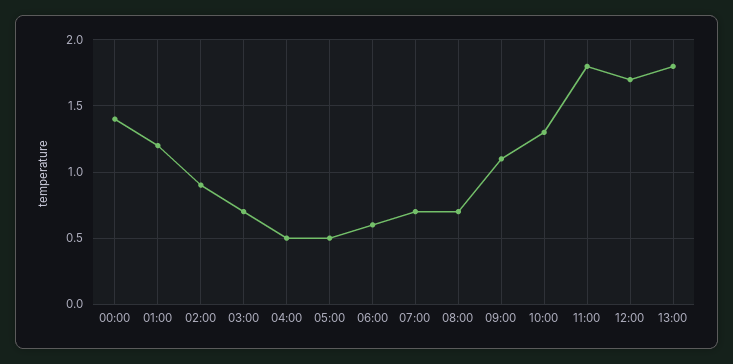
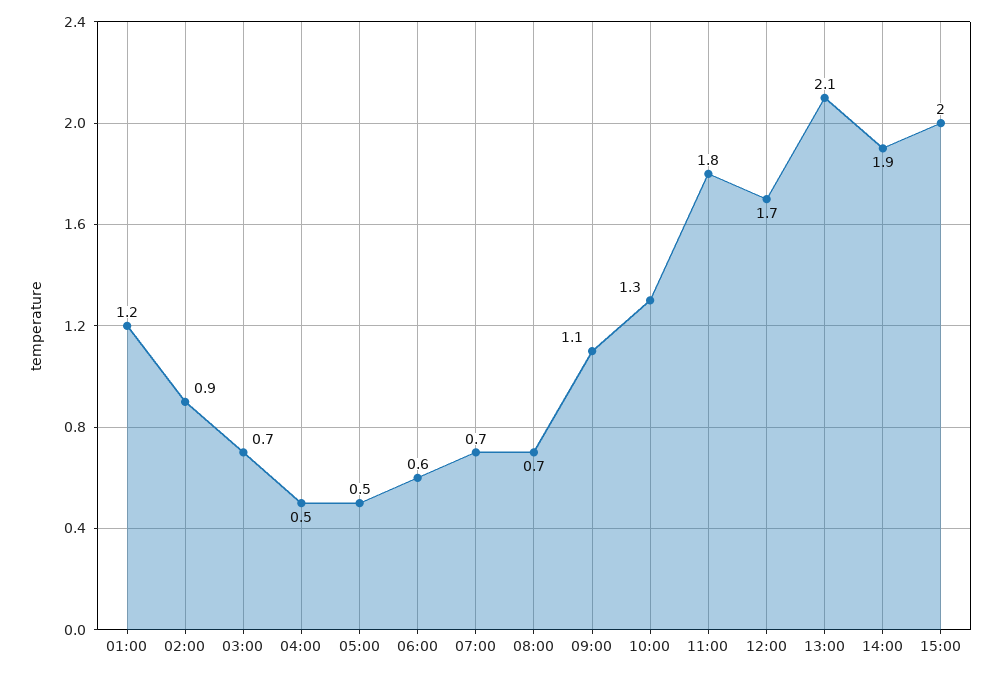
00:00: 1.4 -> none
13:00: 1.8 -> 2.1
14:00: none -> 1.9
15:00: none -> 2

